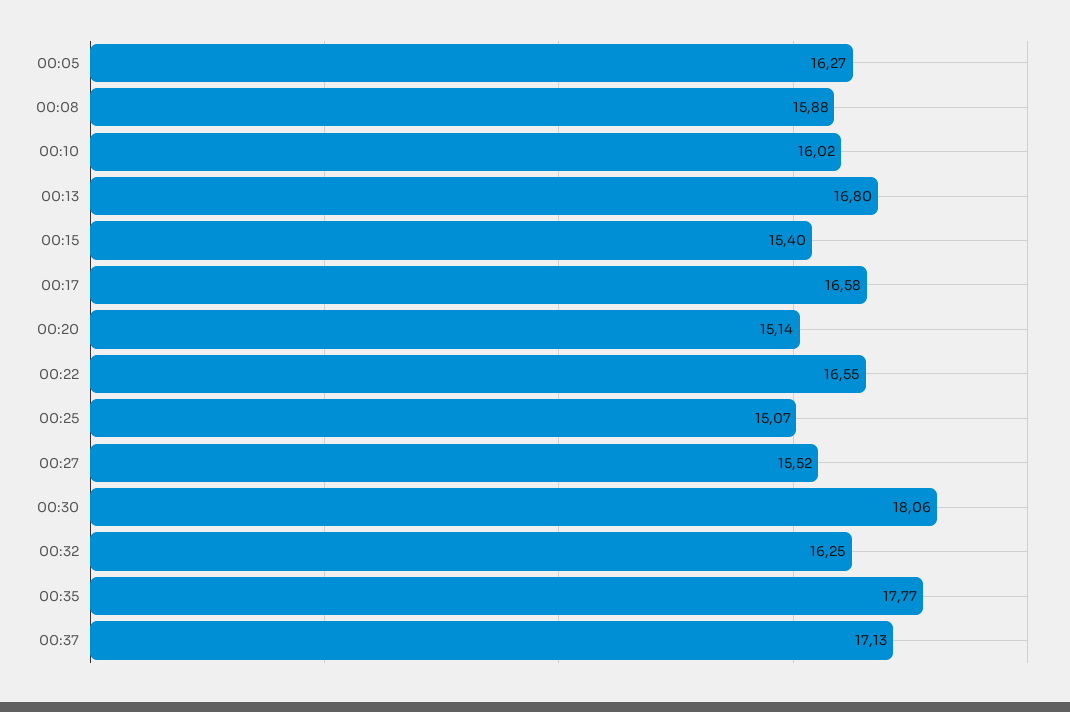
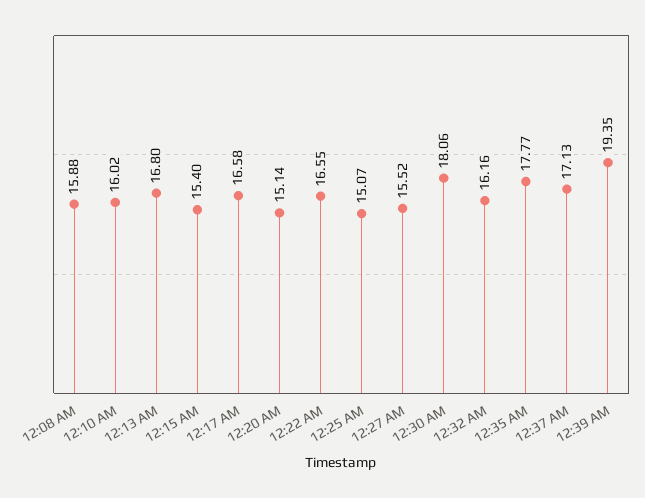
00:05: 16.27 -> none
00:32: 16.25 -> 16.16
12:39 AM: none -> 19.35

